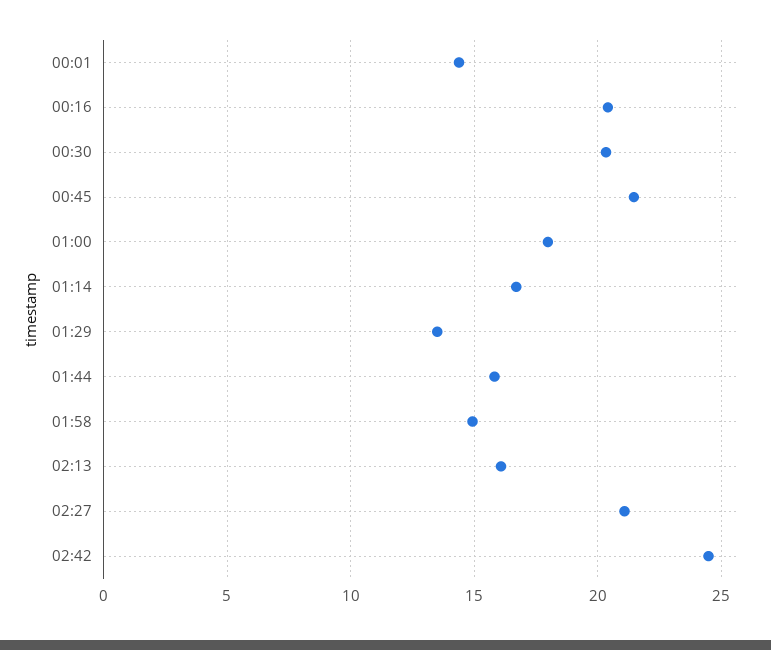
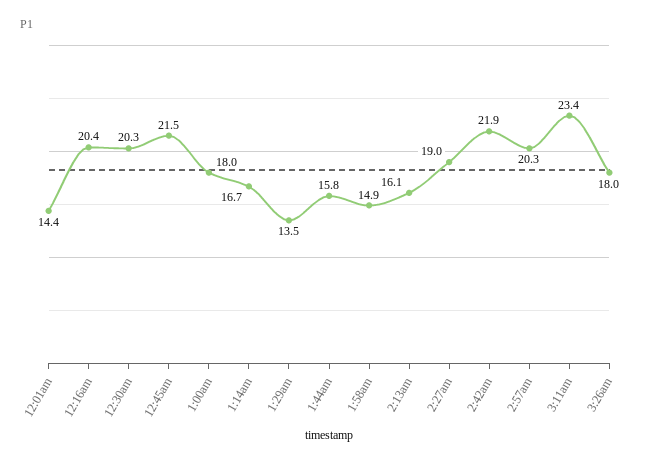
02:27: 21 -> 19
02:42: 24.5 -> 21.9
2:57am: none -> 20.3
3:11am: none -> 23.4
3:26am: none -> 18

